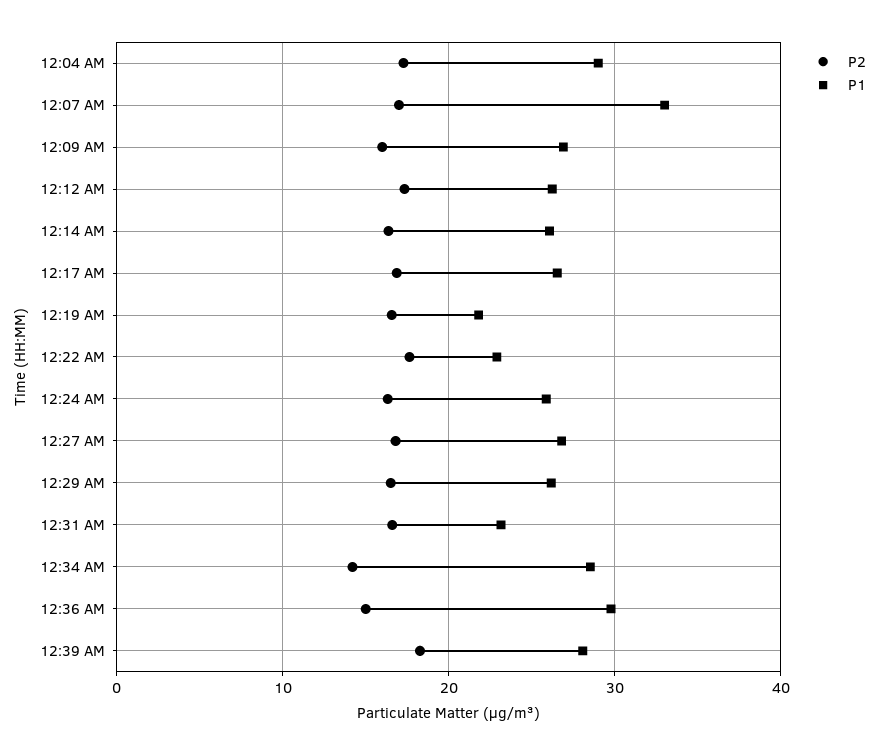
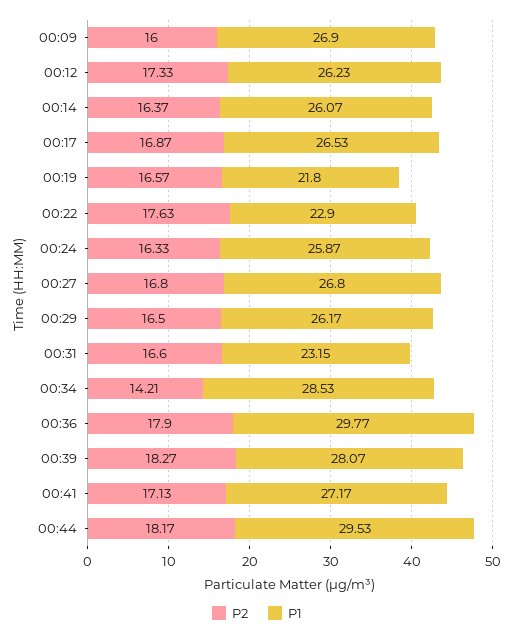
P2, 12:04 AM: 17 -> none
P1, 12:04 AM: 29 -> none
P2, 12:07 AM: 17 -> none
P1, 12:07 AM: 33 -> none
P2, 12:36 AM: 15 -> 17.9
P2, 00:41: none -> 17.13
P1, 00:41: none -> 27.17
P2, 00:44: none -> 18.17
P1, 00:44: none -> 29.53

